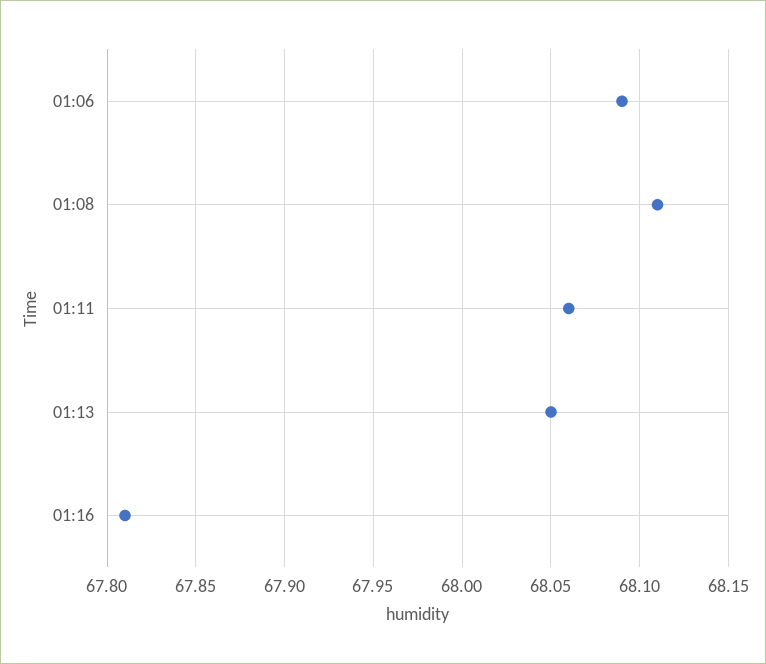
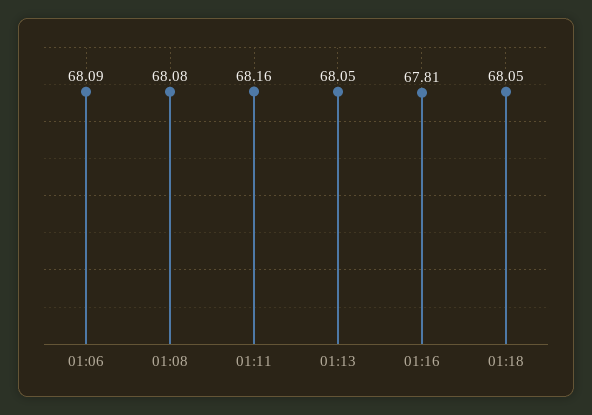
01:08: 68.11 -> 68.08
01:11: 68.06 -> 68.16
01:18: none -> 68.05

